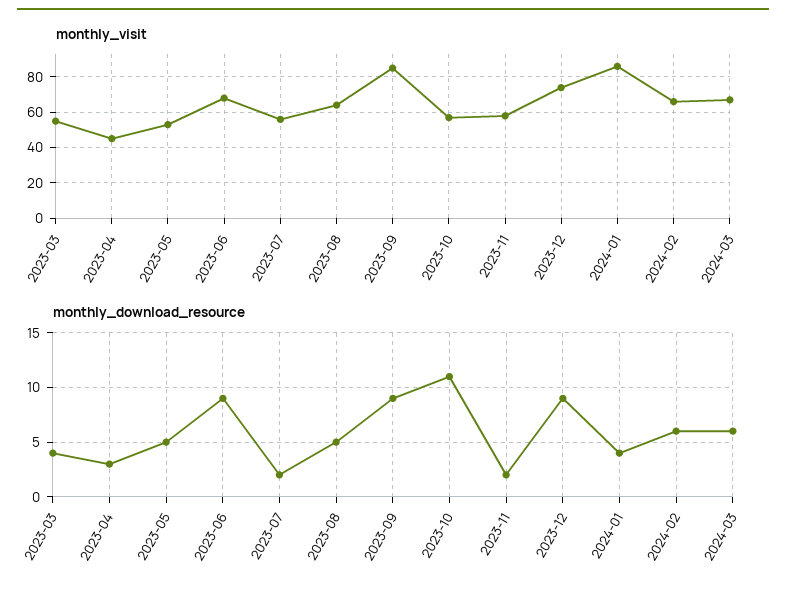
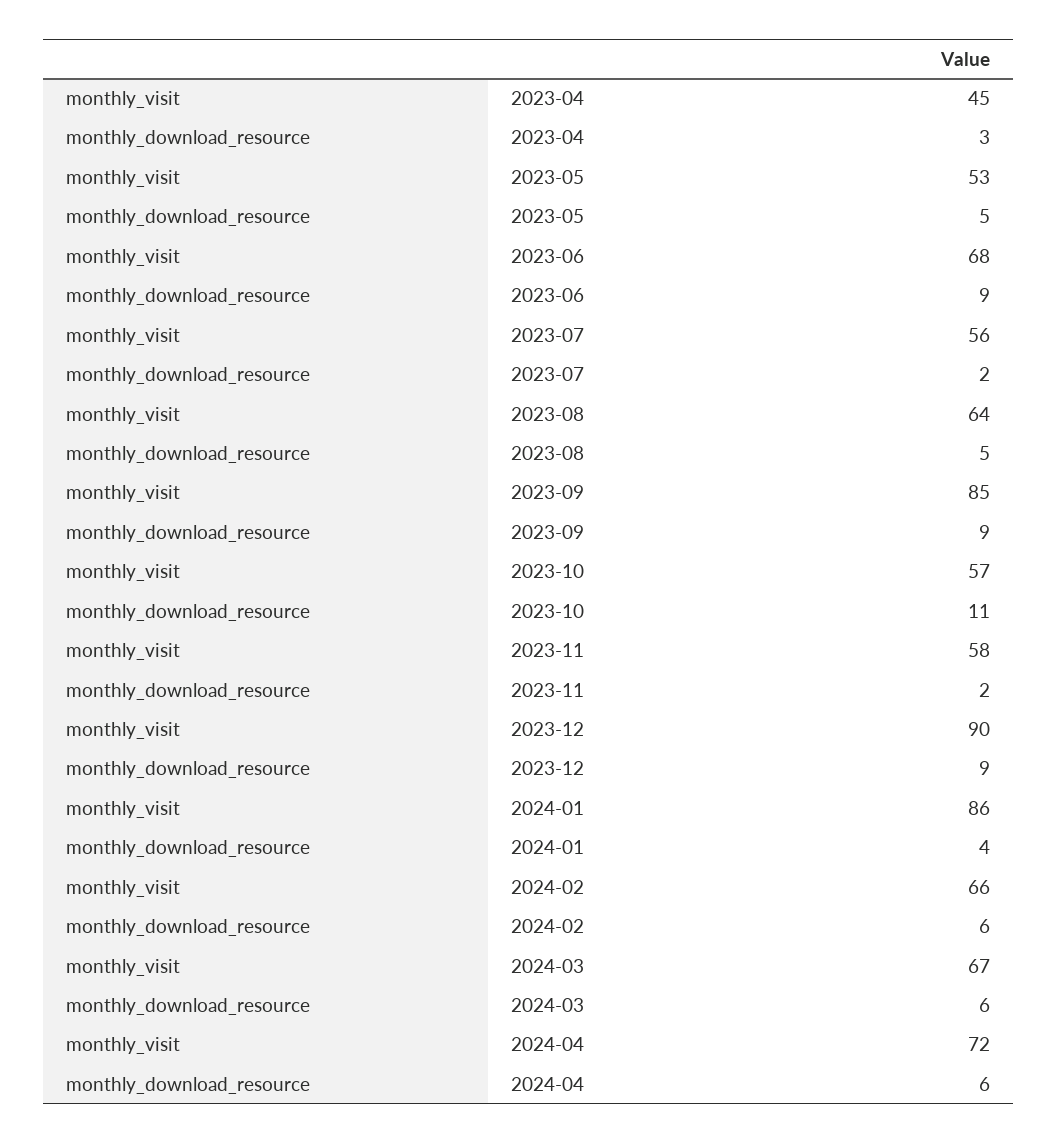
monthly_visit, 2023-03: 55 -> none
monthly_visit, 2023-12: 75 -> 90
monthly_download_resource, 2023-03: 4 -> none
monthly_visit, 2024-04: none -> 72
monthly_download_resource, 2024-04: none -> 6

